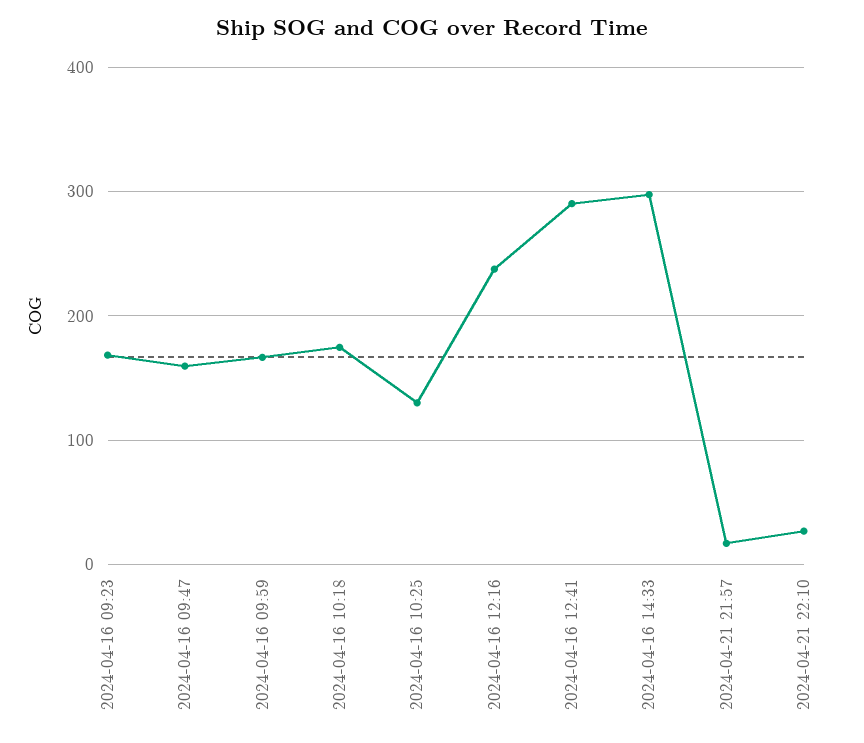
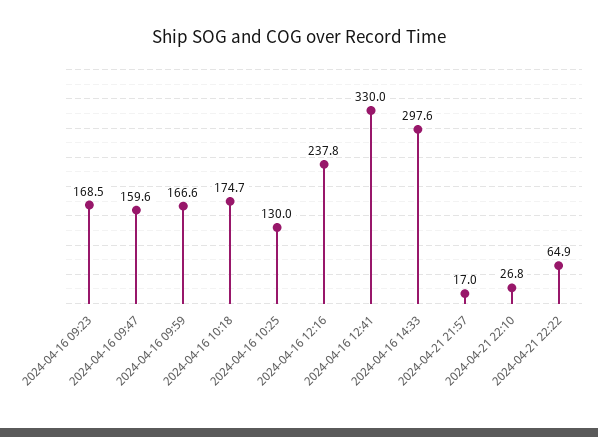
2024-04-16 12:41: 290 -> 330
2024-04-21 22:22: none -> 64.9

